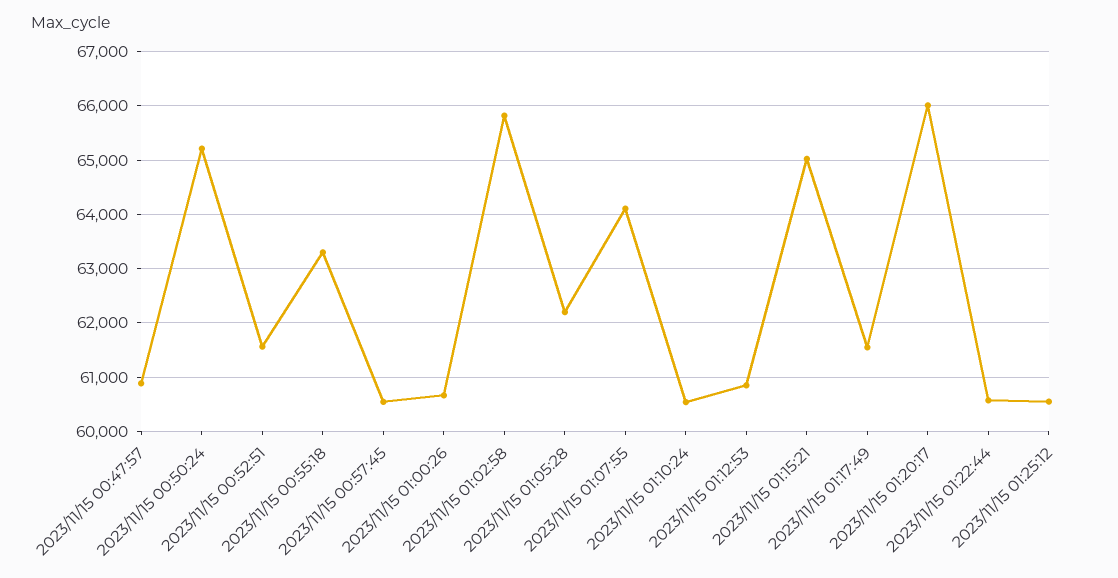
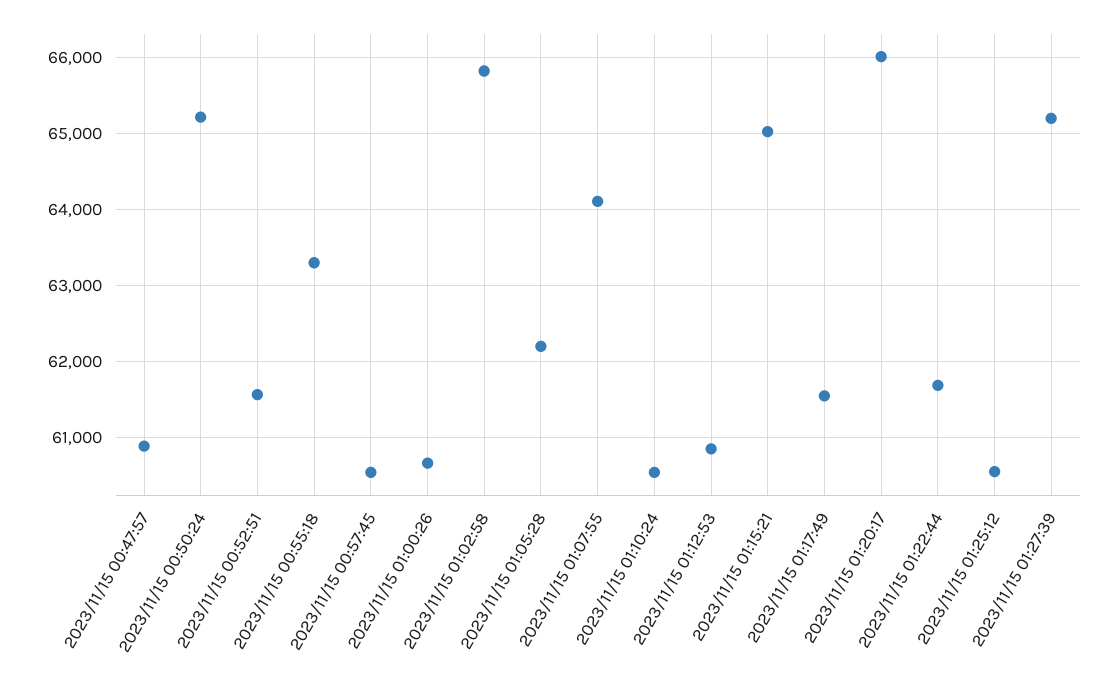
2023/11/15 01:22:44: 60600 -> 61700
2023/11/15 01:27:39: none -> 65200

